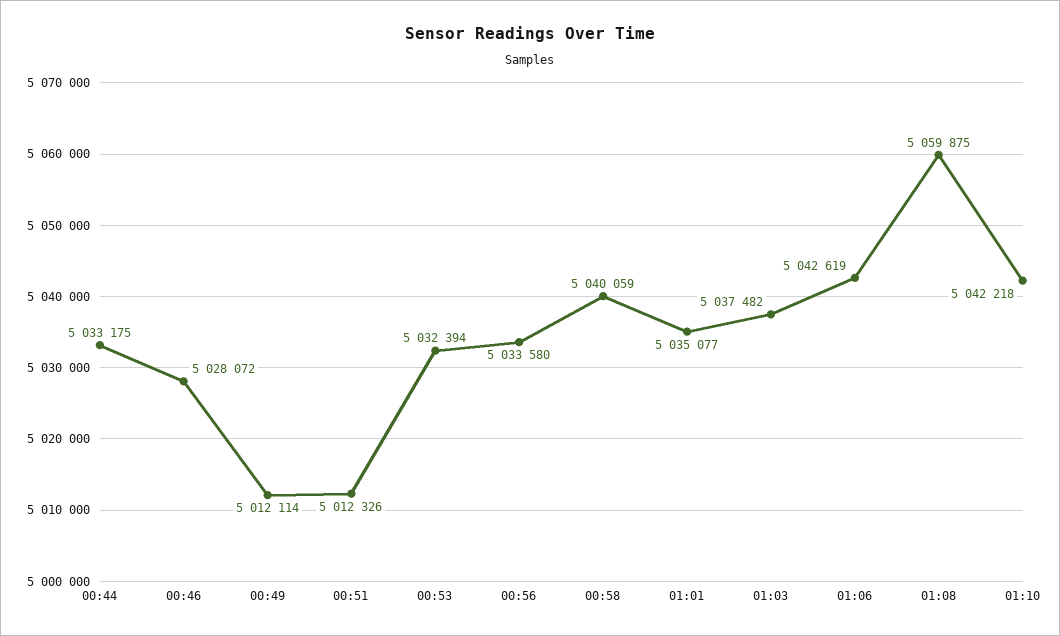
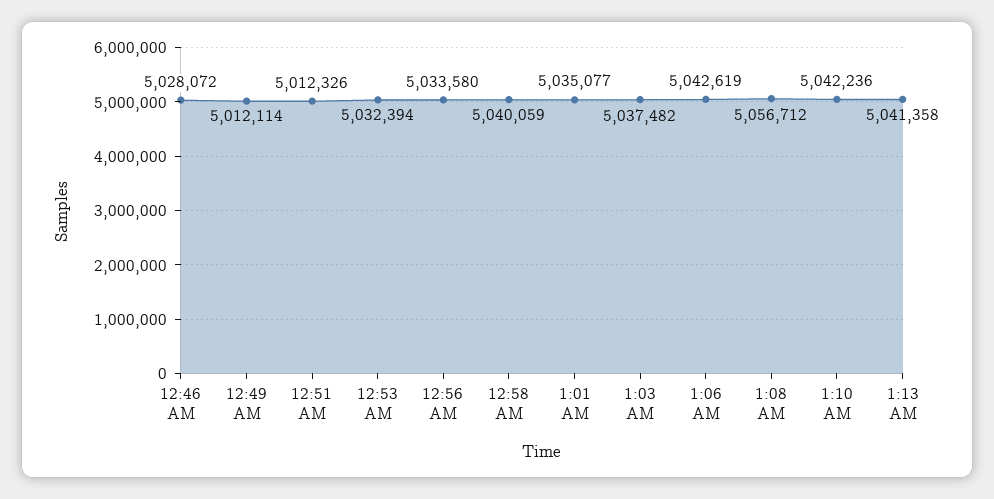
00:44: 5033175 -> none
01:08: 5059875 -> 5056712
01:10: 5042218 -> 5042236
1:13 AM: none -> 5041358

